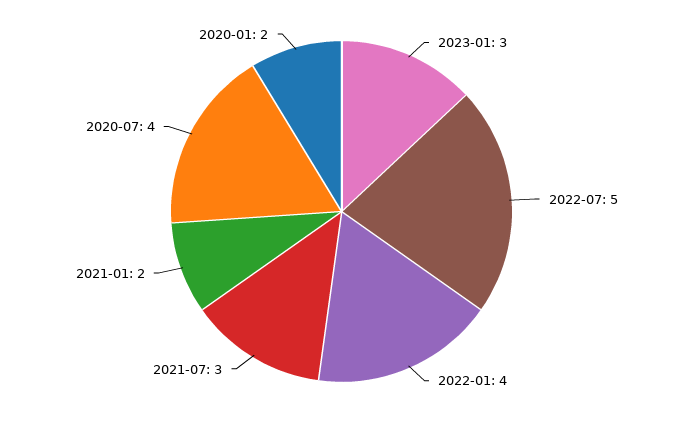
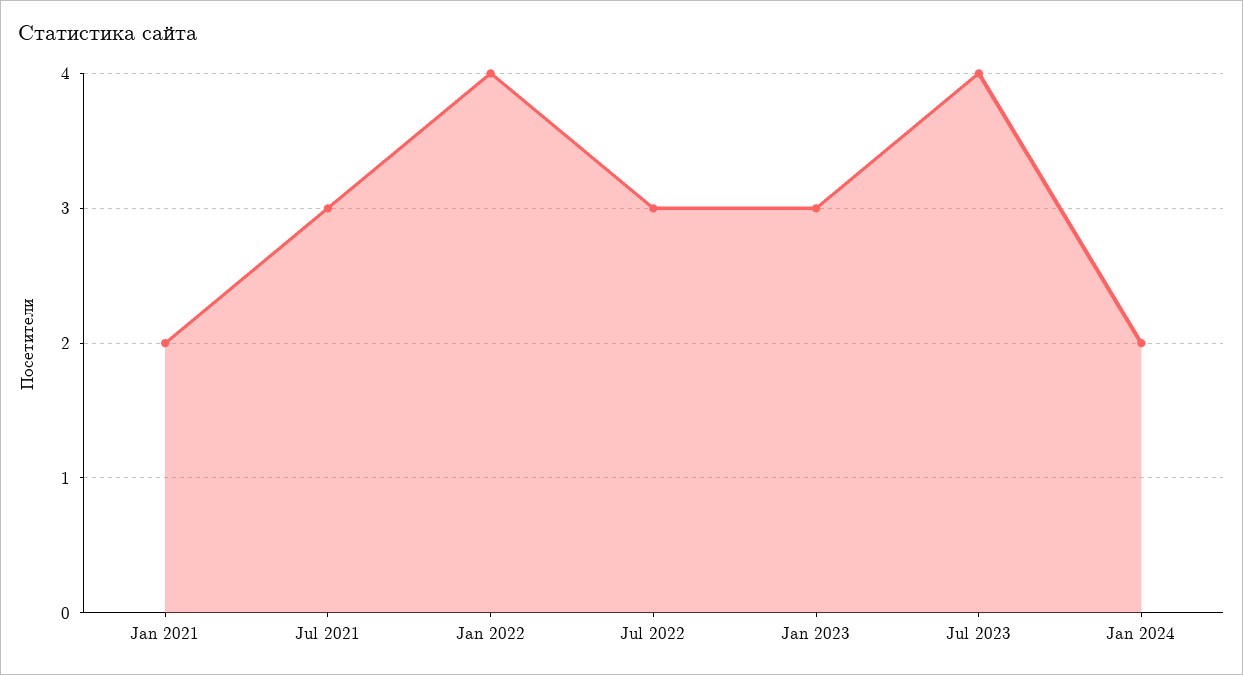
2022-07: 5 -> 3
2020-07: 4 -> none
2020-01: 2 -> none
Jul 2023: none -> 4
Jan 2024: none -> 2

